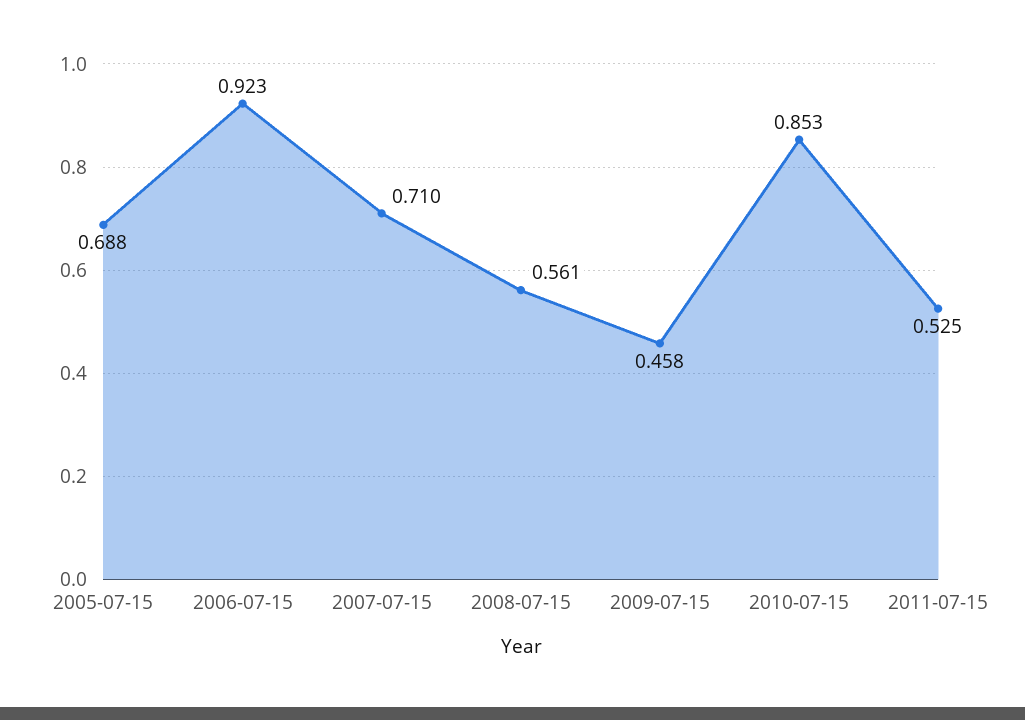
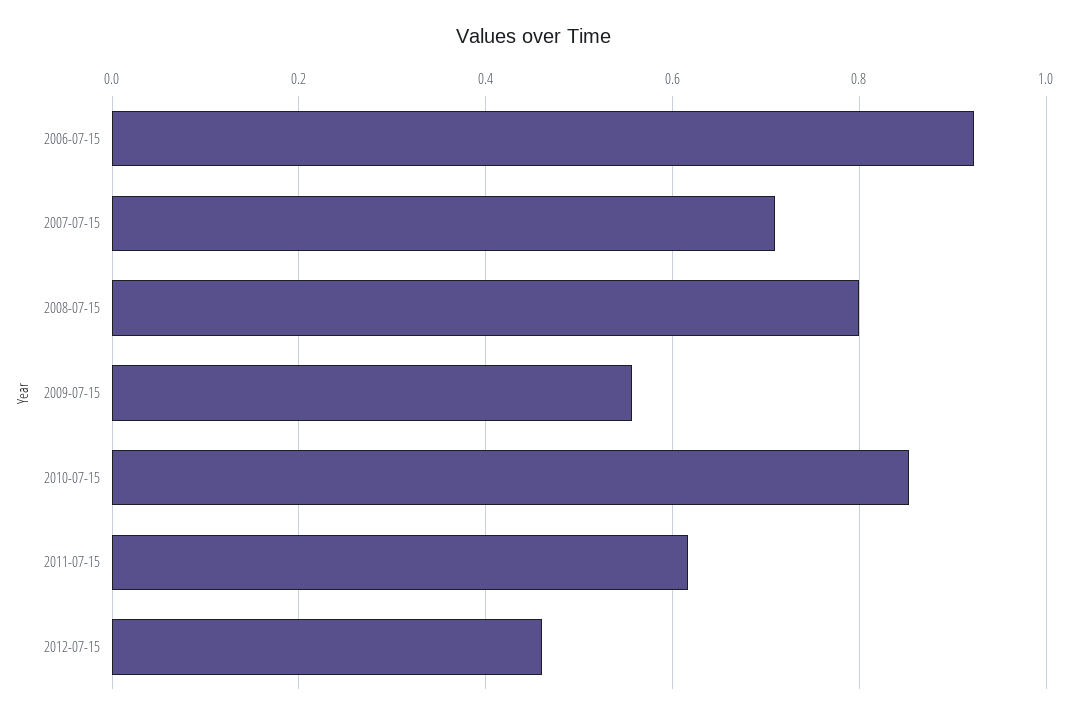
2005-07-15: 0.688 -> none
2008-07-15: 0.561 -> 0.8
2009-07-15: 0.458 -> 0.56
2011-07-15: 0.525 -> 0.62
2012-07-15: none -> 0.46

